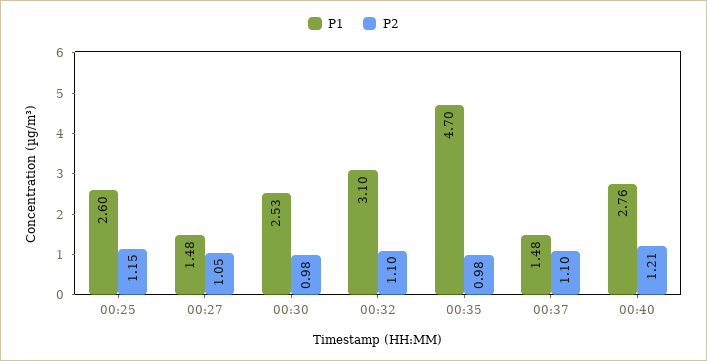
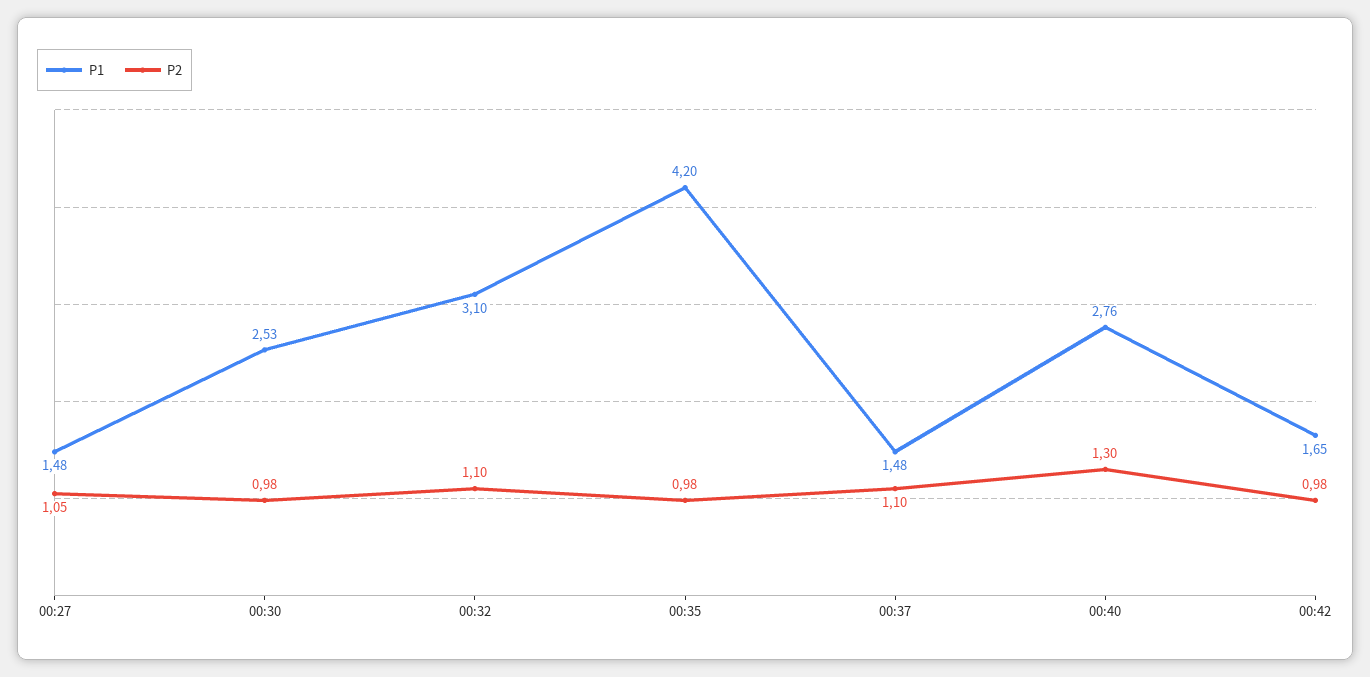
P1, 00:25: 2.6 -> none
P2, 00:25: 1.15 -> none
P1, 00:35: 4.7 -> 4.2
P2, 00:40: 1.21 -> 1.3
P1, 00:42: none -> 1.65
P2, 00:42: none -> 0.98

